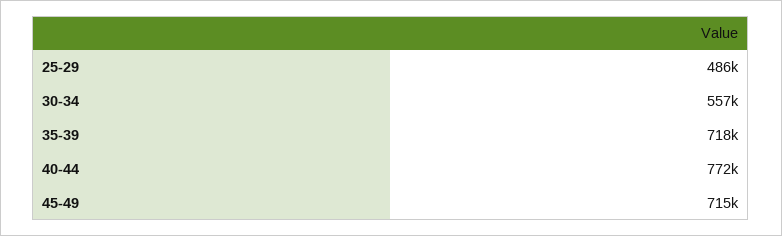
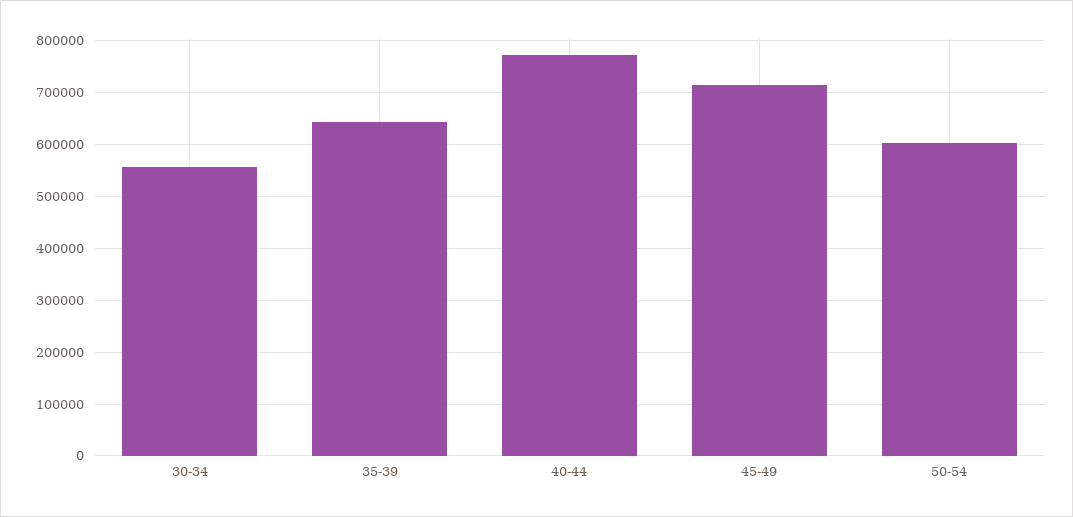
25-29: 486000 -> none
35-39: 718000 -> 640000
50-54: none -> 600000

